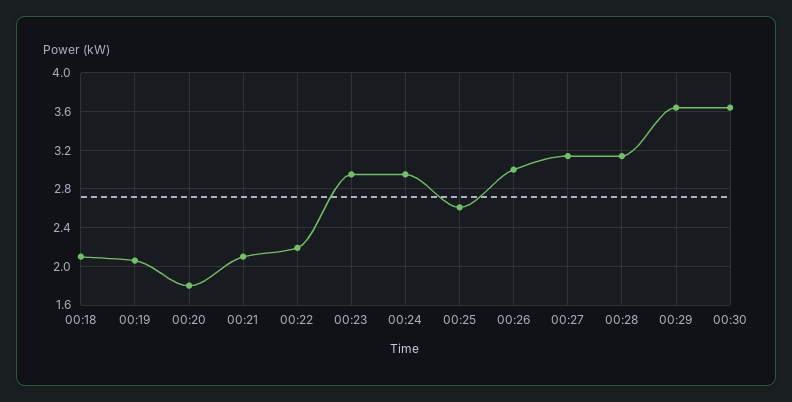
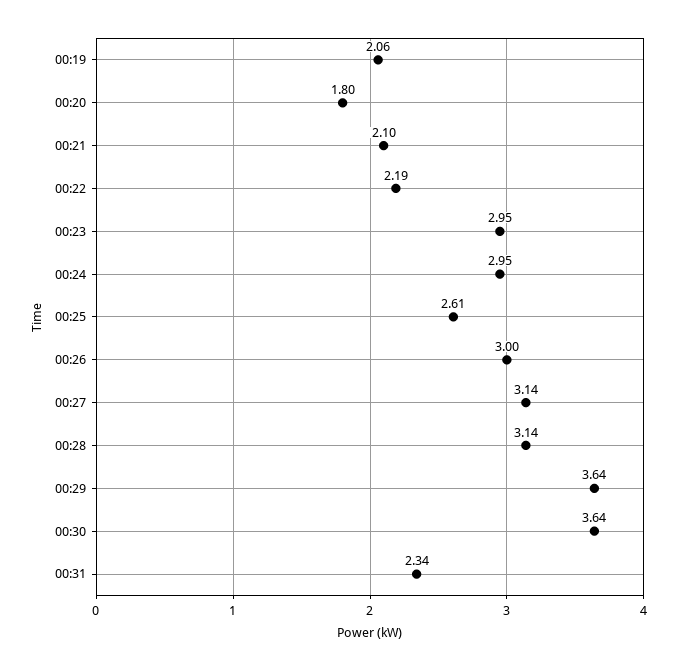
00:18: 2.1 -> none
00:31: none -> 2.34

